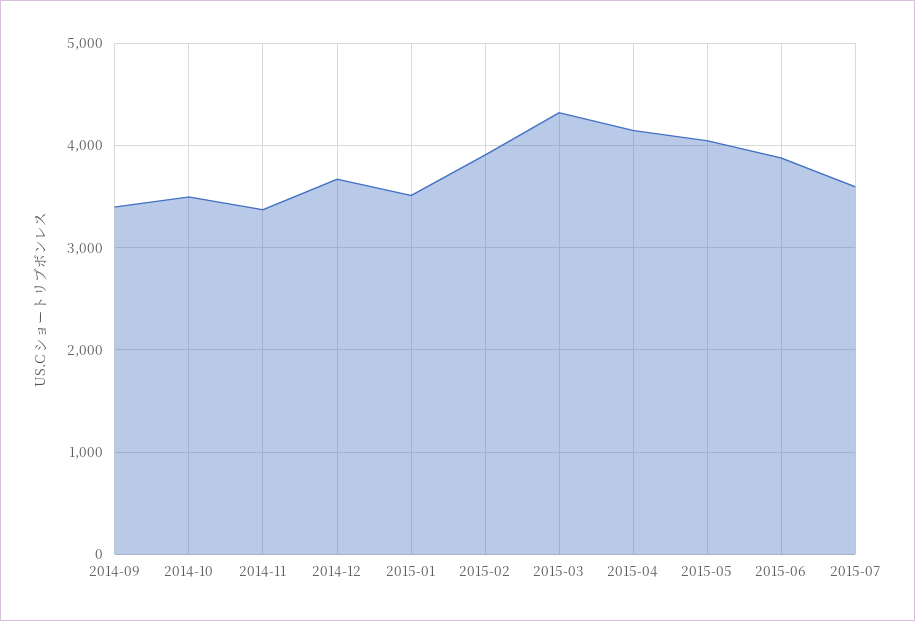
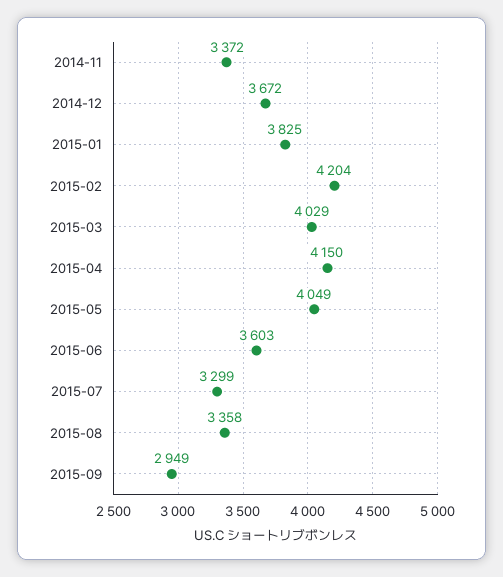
2014-09: 3400 -> none
2014-10: 3500 -> none
2015-01: 3500 -> 3825
2015-02: 3900 -> 4204
2015-03: 4300 -> 4029
2015-06: 3900 -> 3603
2015-07: 3600 -> 3299
2015-08: none -> 3358
2015-09: none -> 2949

